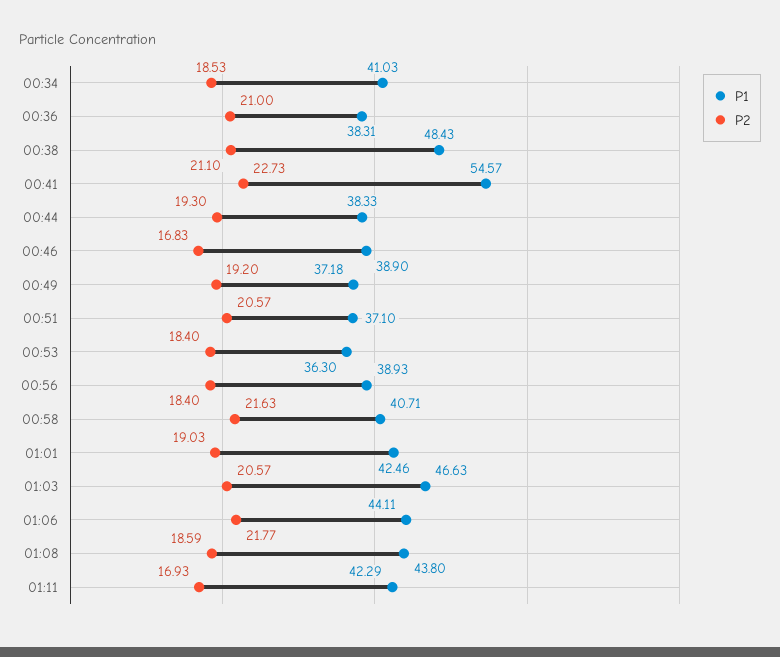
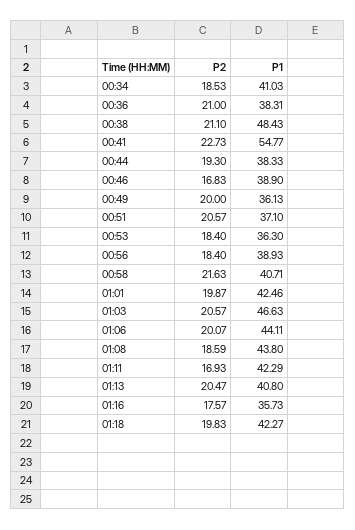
P1, 00:41: 54.57 -> 54.77
P1, 00:49: 37.18 -> 36.13
P2, 00:49: 19.2 -> 20
P2, 01:01: 19.03 -> 19.87
P2, 01:06: 21.77 -> 20.07
P2, 01:13: none -> 20.47
P1, 01:13: none -> 40.8
P2, 01:16: none -> 17.57
P1, 01:16: none -> 35.73
P2, 01:18: none -> 19.83
P1, 01:18: none -> 42.27

